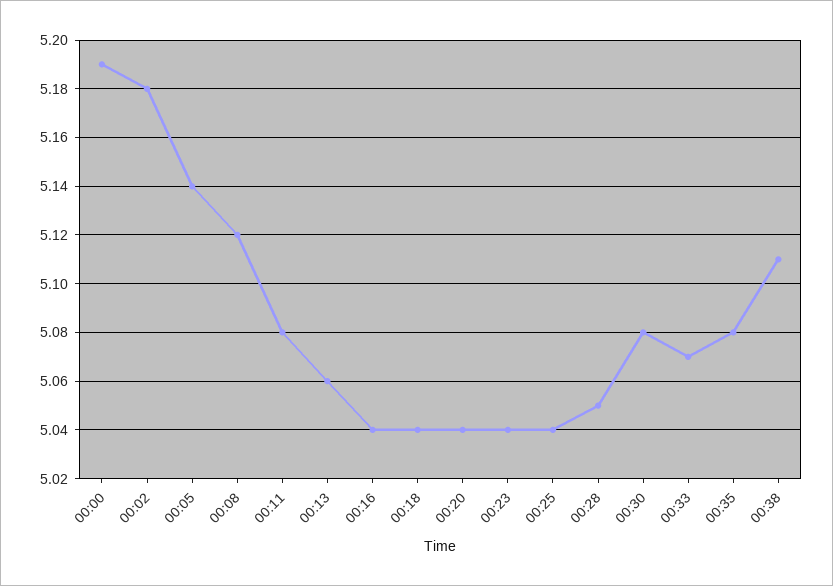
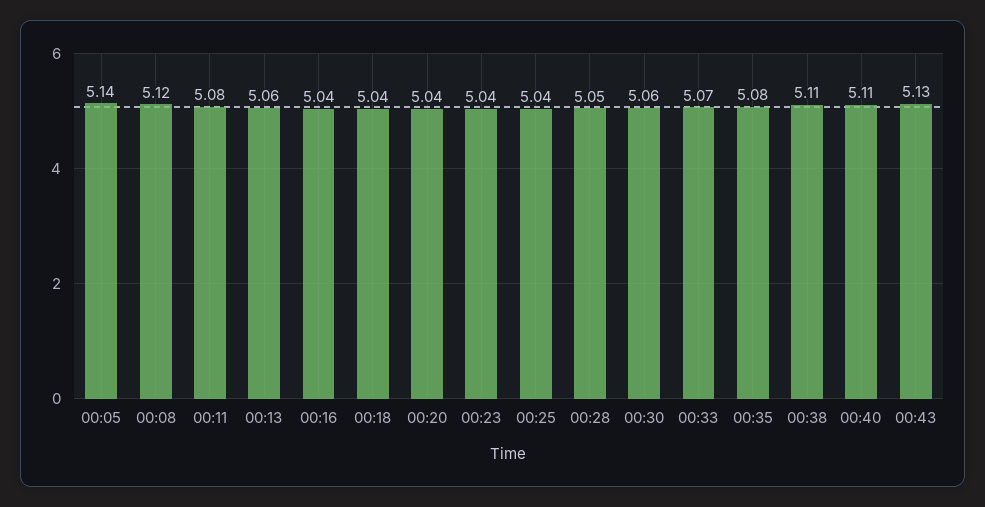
00:00: 5.19 -> none
00:02: 5.18 -> none
00:30: 5.08 -> 5.06
00:40: none -> 5.11
00:43: none -> 5.13

